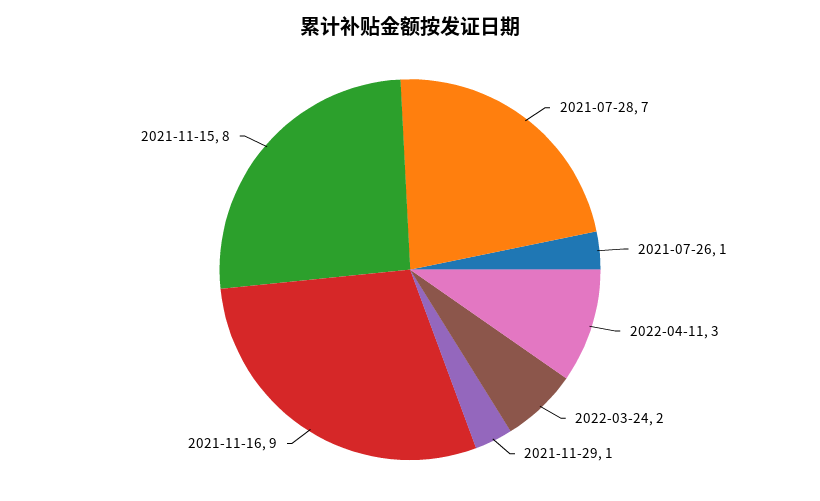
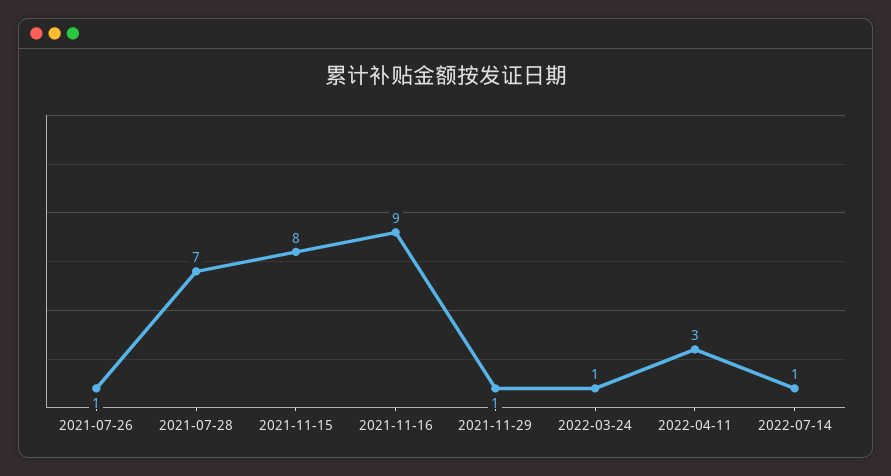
2022-03-24: 2 -> 1
2022-07-14: none -> 1

